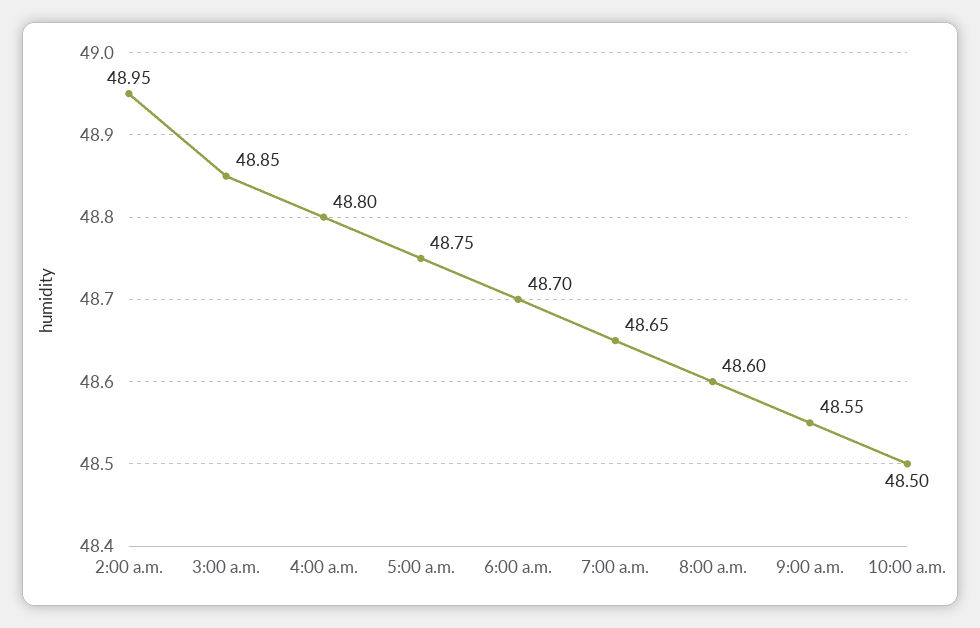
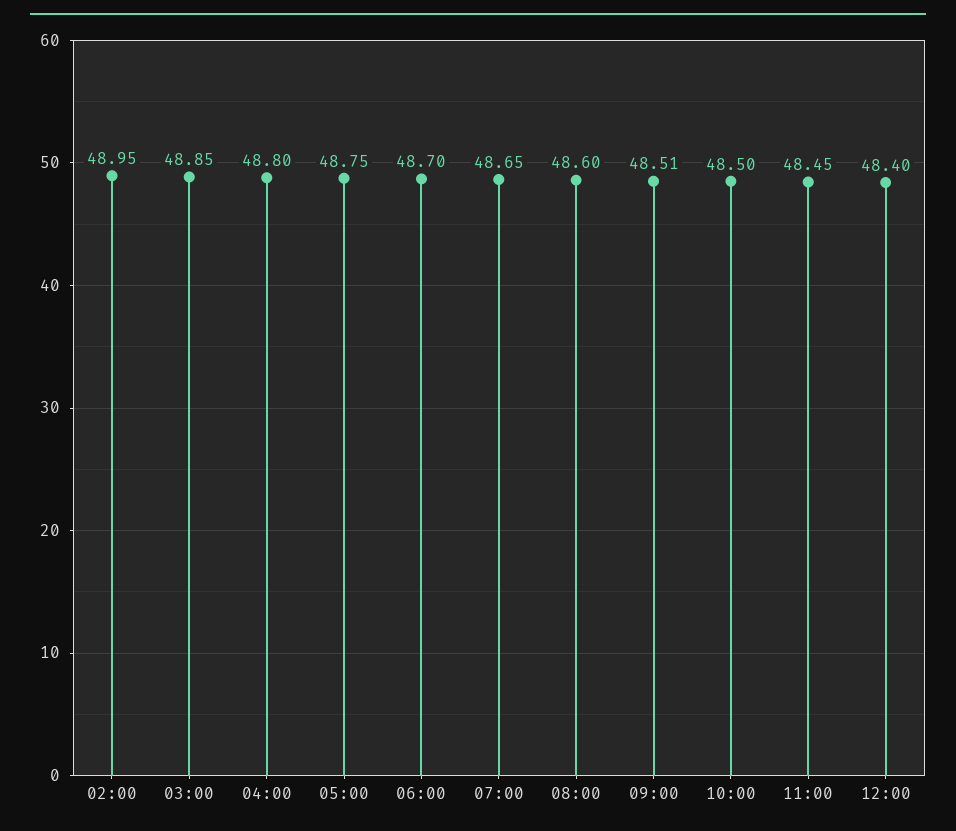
9:00 a.m.: 48.55 -> 48.51
11:00: none -> 48.45
12:00: none -> 48.4

